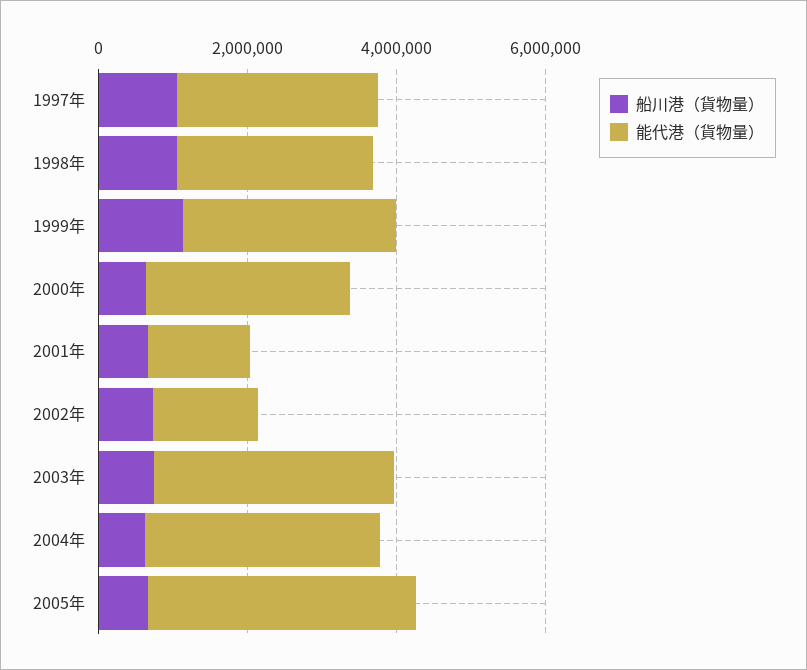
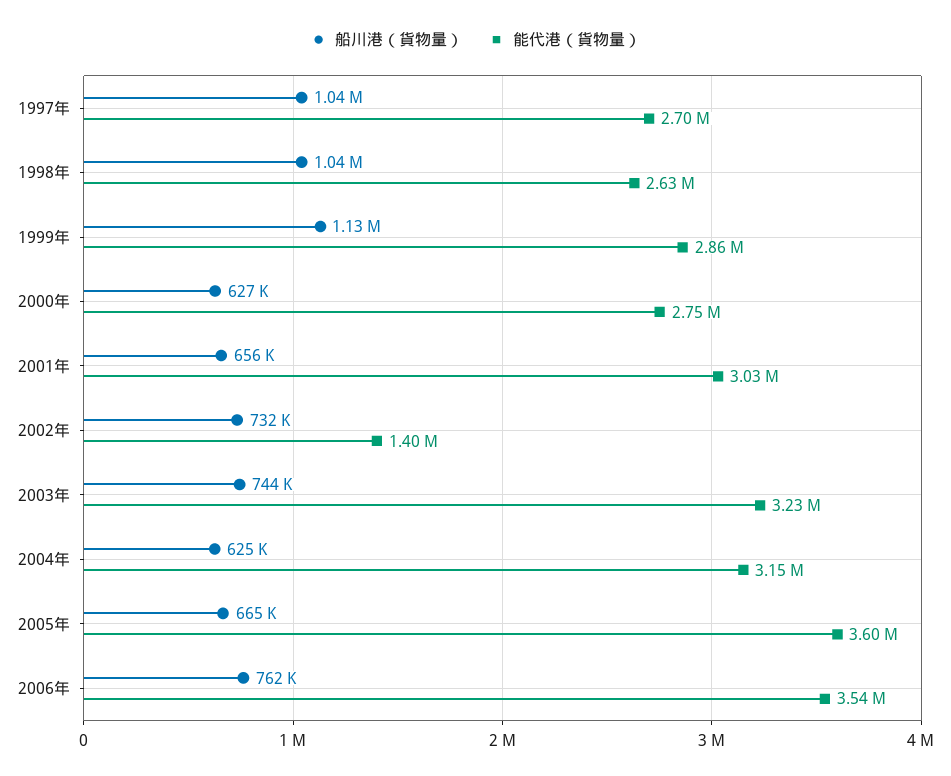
能代港（貨物量）, 2001年: 1500000 -> 3030000
船川港（貨物量）, 2006年: none -> 762000
能代港（貨物量）, 2006年: none -> 3540000

